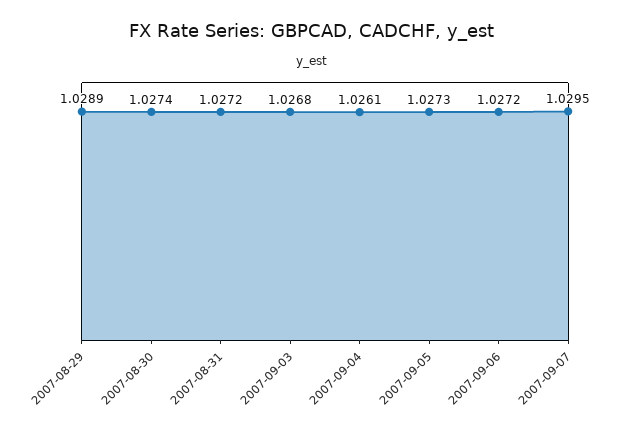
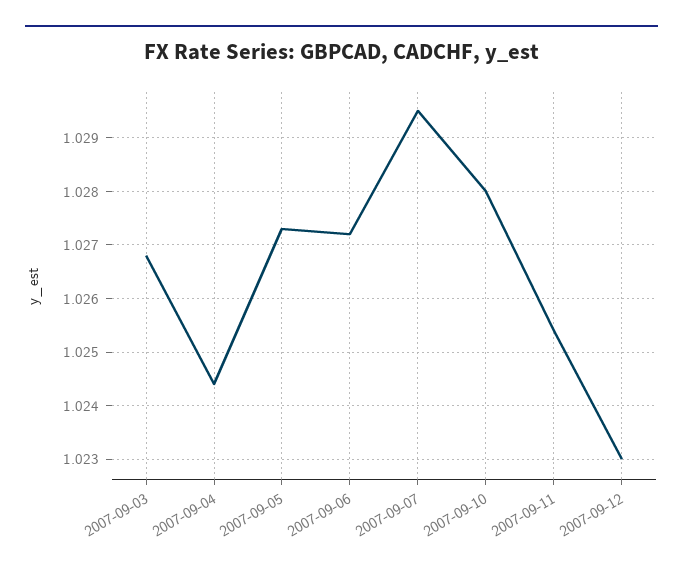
2007-08-29: 1.0289 -> none
2007-08-30: 1.0274 -> none
2007-08-31: 1.0272 -> none
2007-09-04: 1.0261 -> 1.0245
2007-09-10: none -> 1.028
2007-09-11: none -> 1.0255
2007-09-12: none -> 1.023

